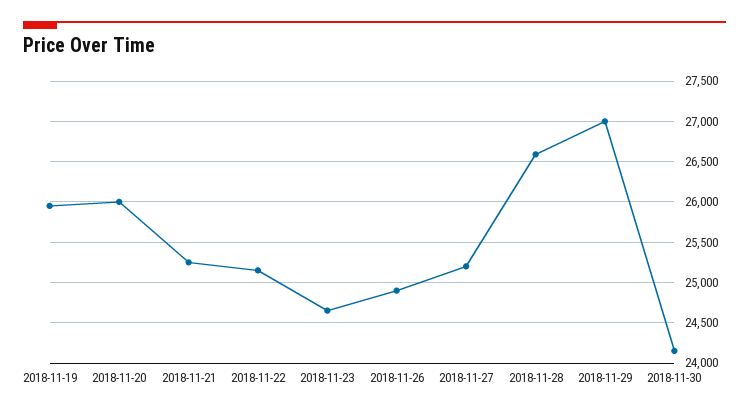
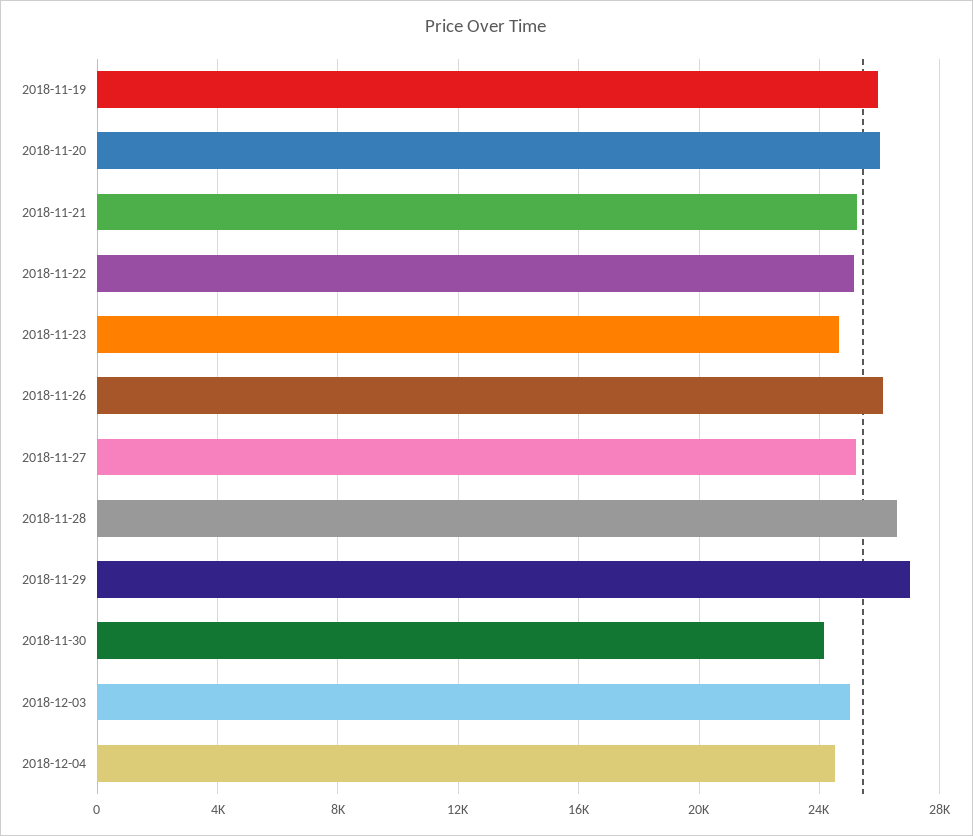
2018-11-26: 24900 -> 26000
2018-12-03: none -> 25000
2018-12-04: none -> 24500

